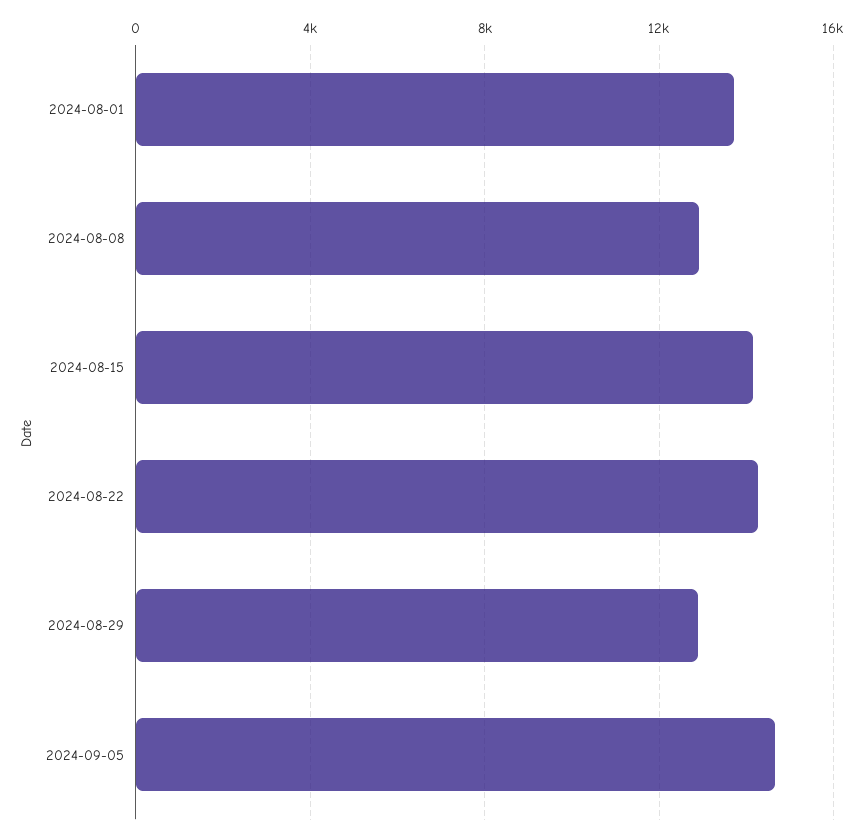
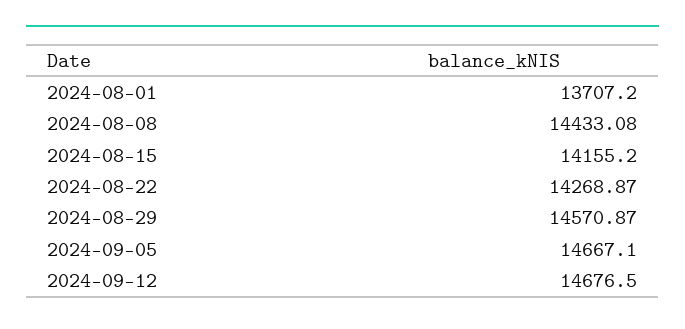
2024-08-08: 13000 -> 14433.08
2024-08-29: 13000 -> 14570.87
2024-09-12: none -> 14676.5

